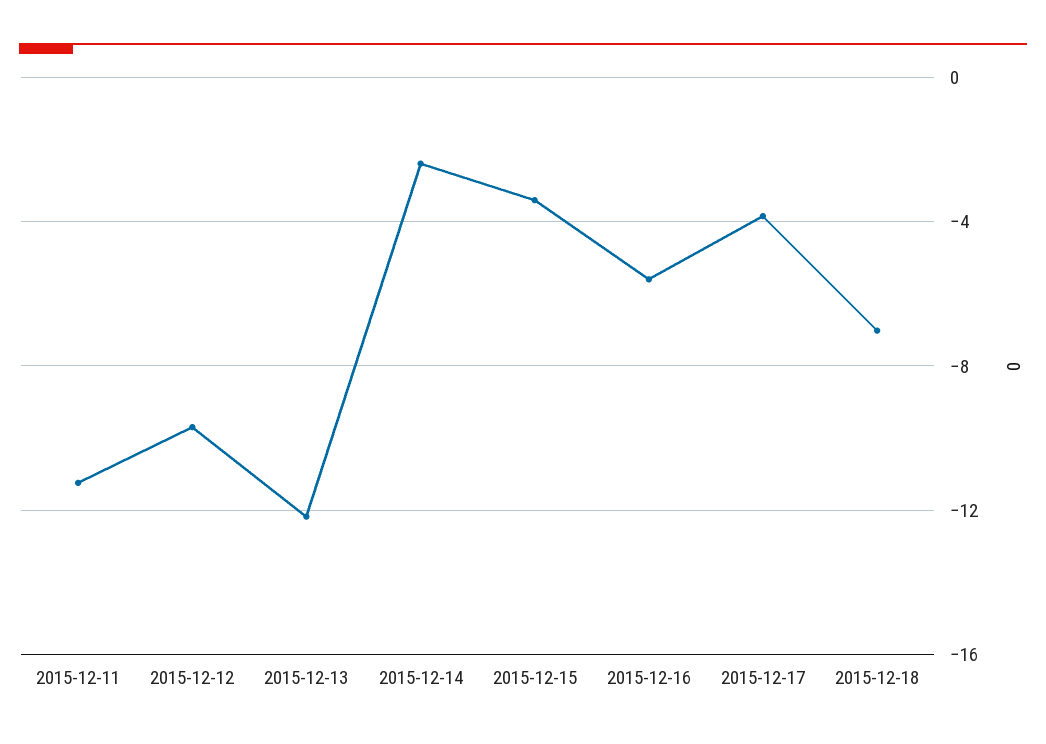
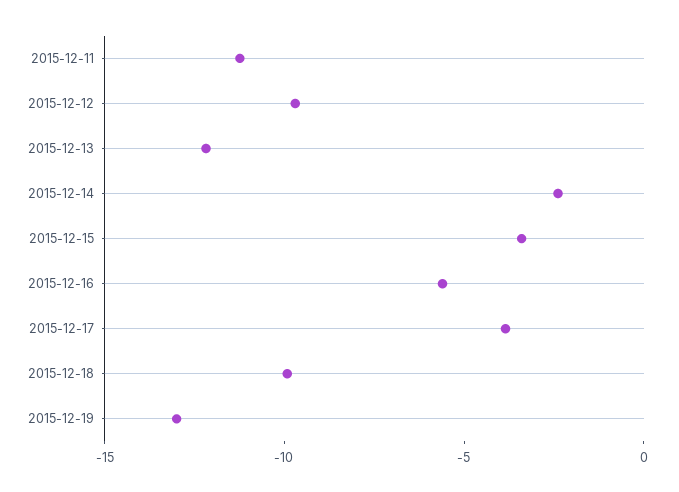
2015-12-18: -7 -> -10
2015-12-19: none -> -13

